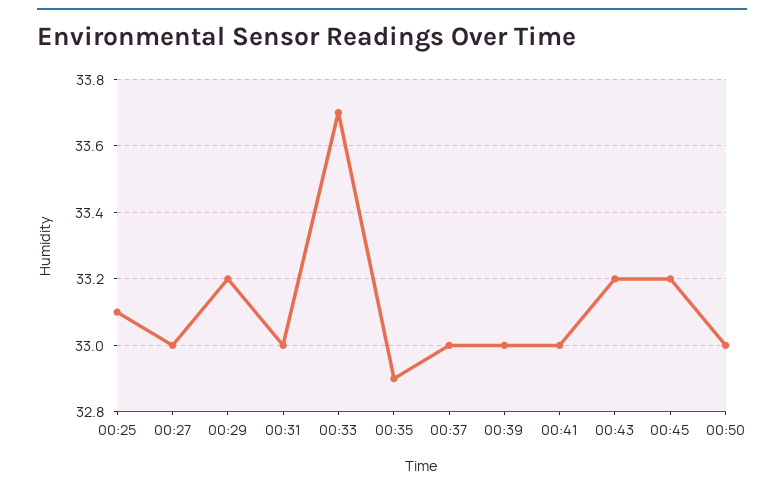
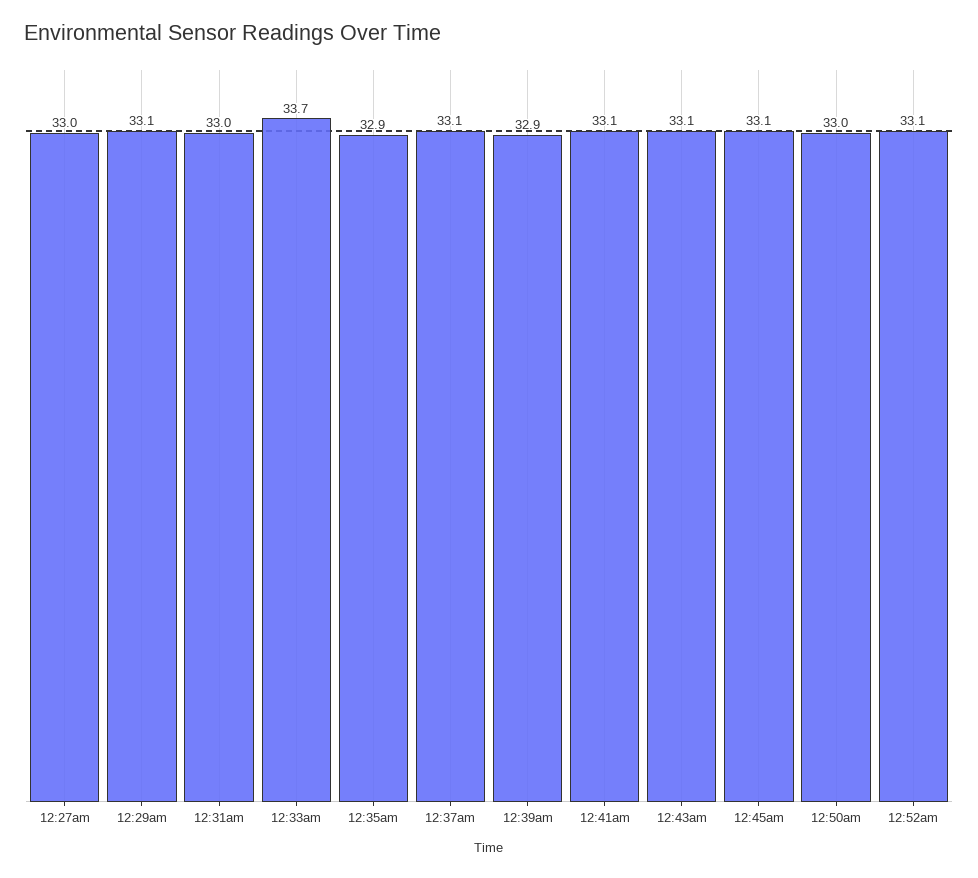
00:25: 33.1 -> none
00:29: 33.2 -> 33.1
00:37: 33 -> 33.1
00:39: 33 -> 32.9
00:41: 33 -> 33.1
00:43: 33.2 -> 33.1
00:45: 33.2 -> 33.1
12:52am: none -> 33.1

